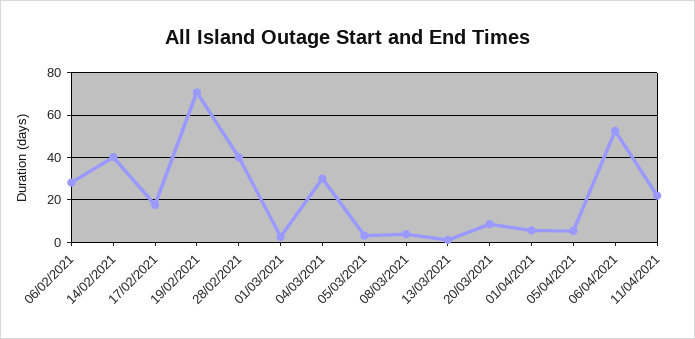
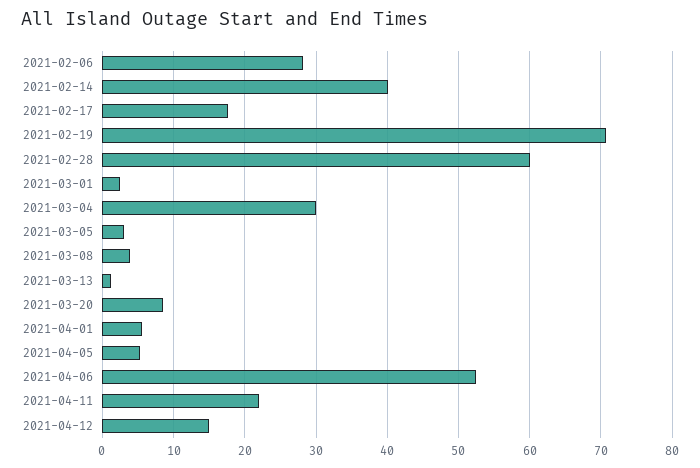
28/02/2021: 40 -> 60
2021-04-12: none -> 15

